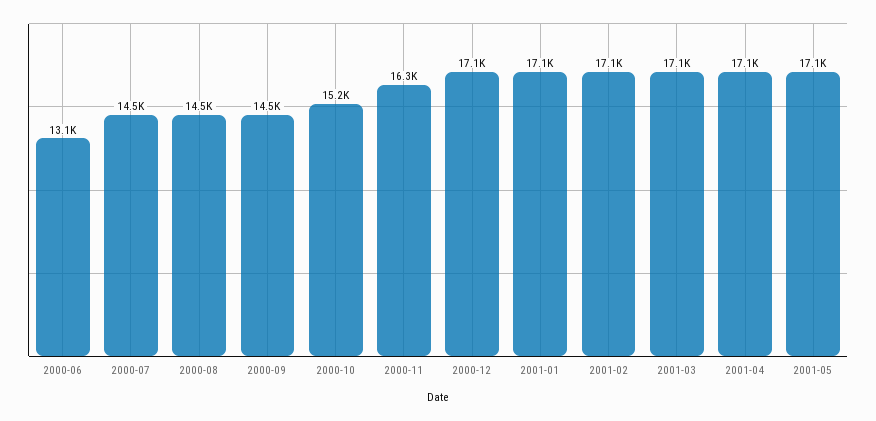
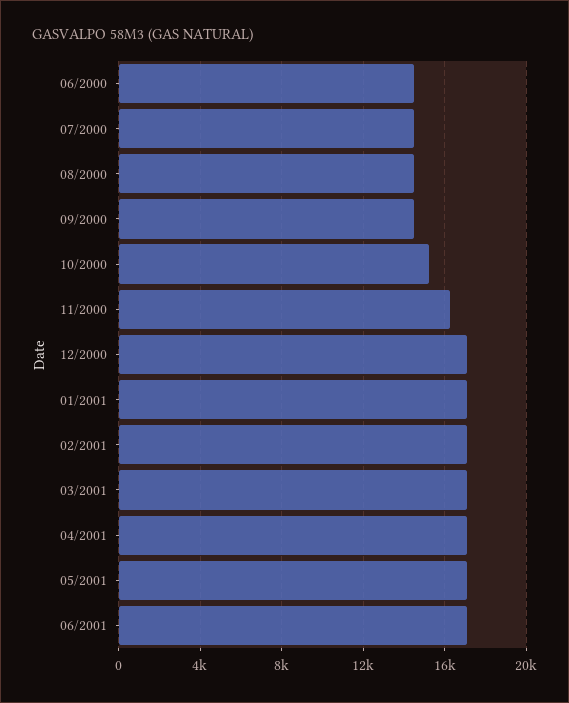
2000-06: 13100 -> 14500
06/2001: none -> 17000

